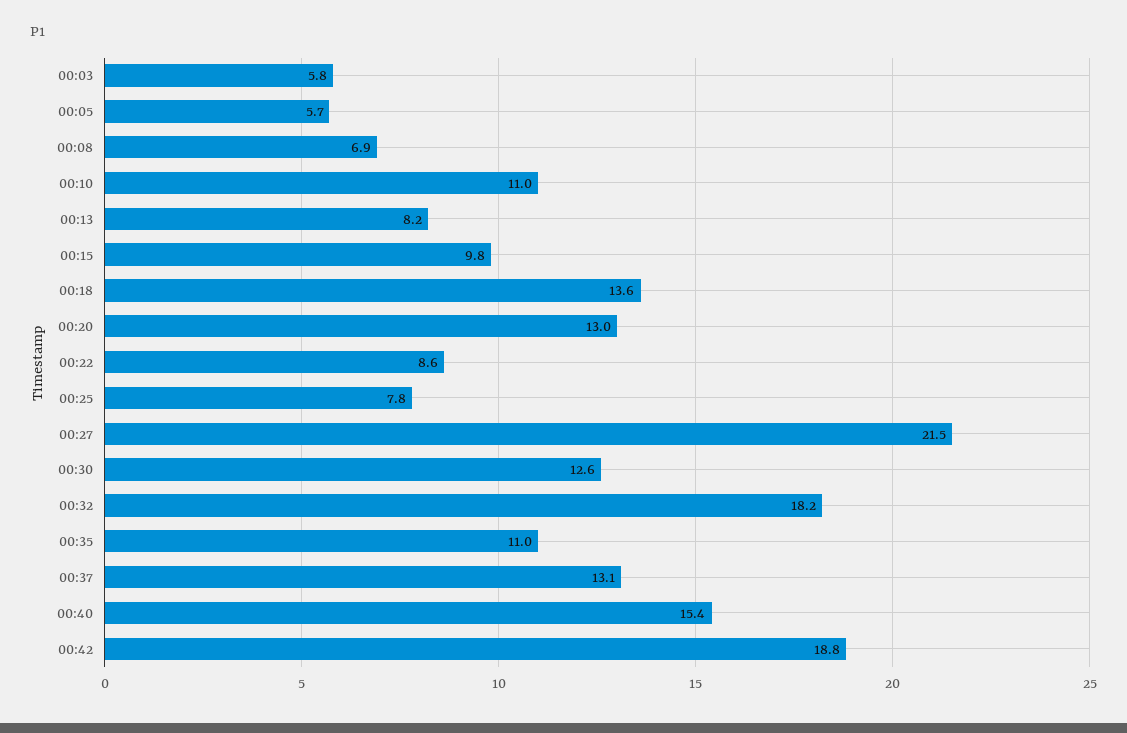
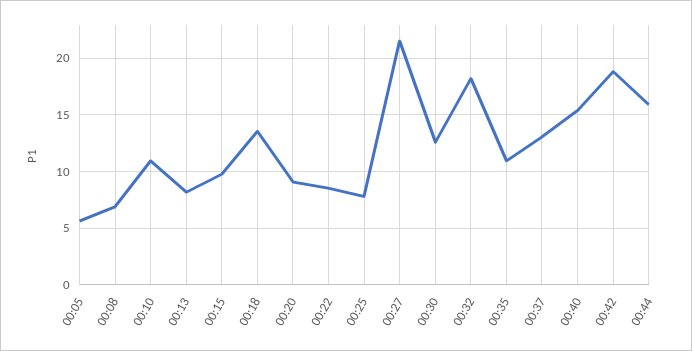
00:03: 5.8 -> none
00:20: 13 -> 9
00:44: none -> 16

